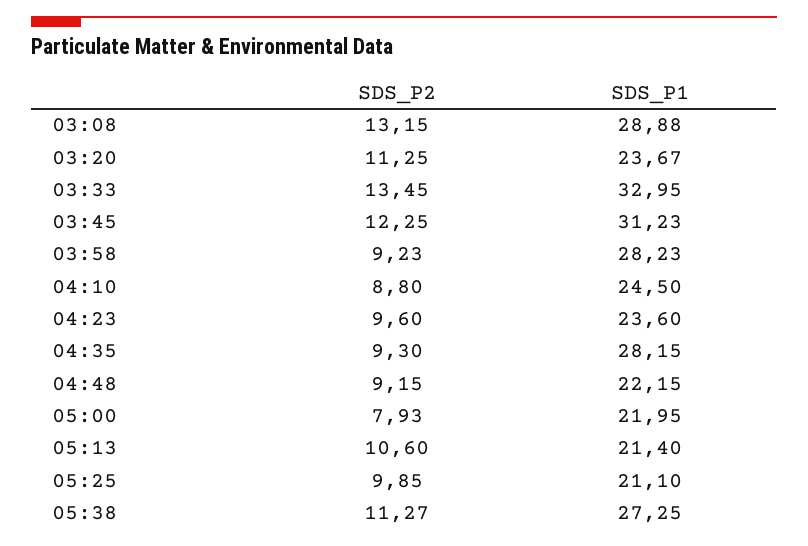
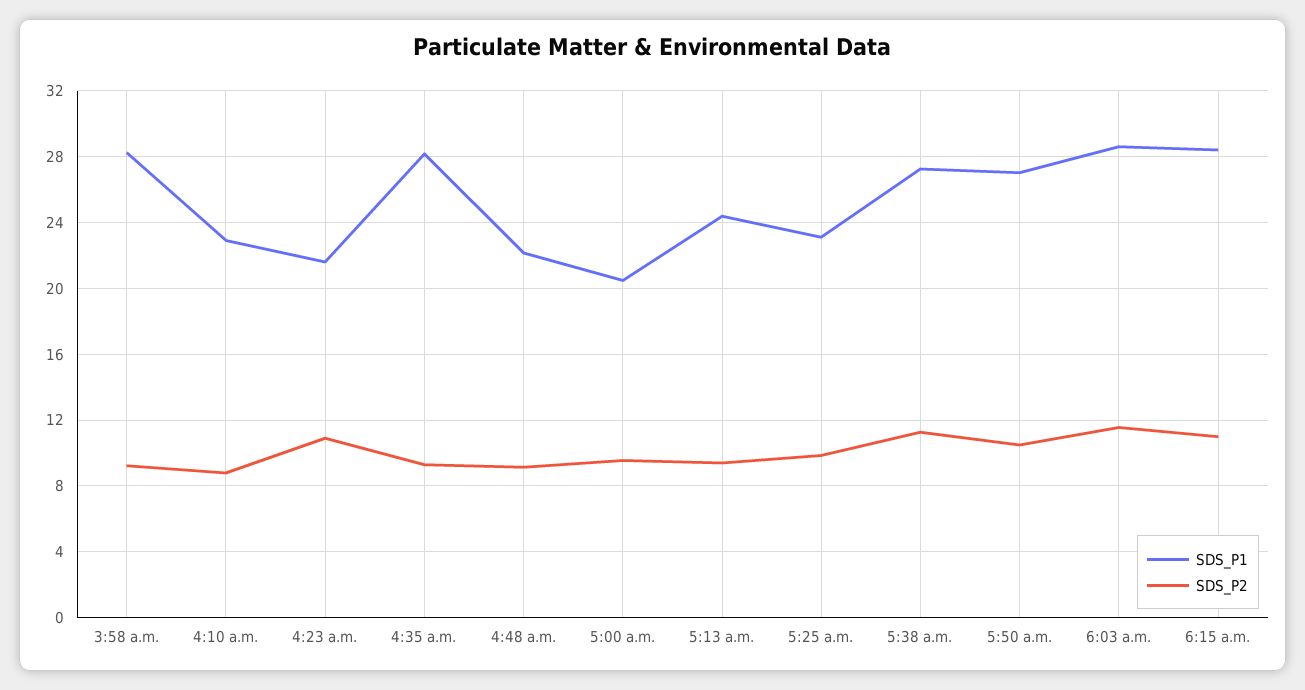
SDS_P2, 03:08: 13.15 -> none
SDS_P1, 03:08: 28.88 -> none
SDS_P2, 03:20: 11.25 -> none
SDS_P1, 03:20: 23.67 -> none
SDS_P2, 03:33: 13.45 -> none
SDS_P1, 03:33: 32.95 -> none
SDS_P2, 03:45: 12.25 -> none
SDS_P1, 03:45: 31.23 -> none
SDS_P1, 04:10: 24.5 -> 23
SDS_P2, 04:23: 9.6 -> 11
SDS_P1, 04:23: 23.6 -> 21.5
SDS_P2, 05:00: 7.93 -> 9.5
SDS_P1, 05:00: 21.95 -> 20.5
SDS_P2, 05:13: 10.6 -> 9.5
SDS_P1, 05:13: 21.4 -> 24.5
SDS_P1, 05:25: 21.1 -> 23
SDS_P1, 5:50 a.m.: none -> 27
SDS_P2, 5:50 a.m.: none -> 10.5
SDS_P1, 6:03 a.m.: none -> 28.5
SDS_P2, 6:03 a.m.: none -> 11.5
SDS_P1, 6:15 a.m.: none -> 28.5
SDS_P2, 6:15 a.m.: none -> 11

